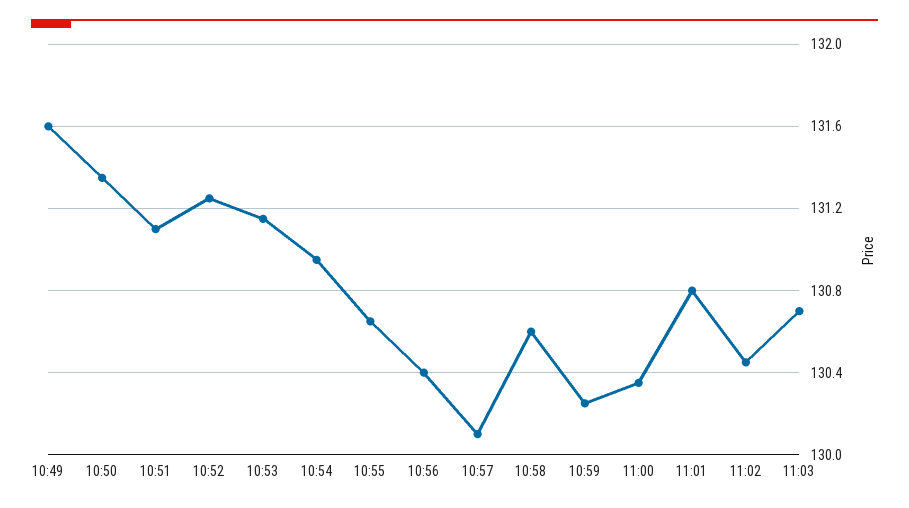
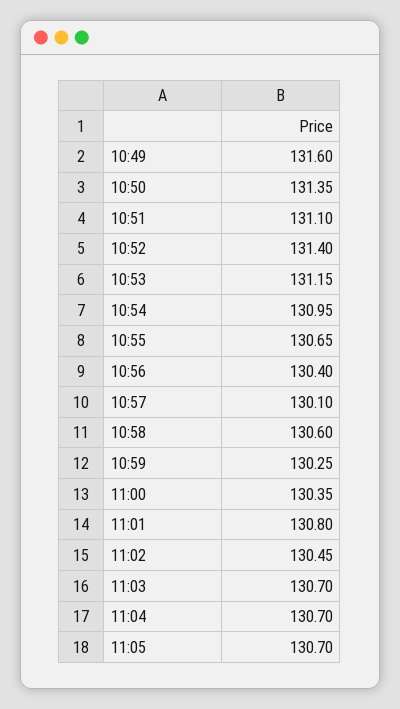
10:52: 131.25 -> 131.4
11:04: none -> 130.7
11:05: none -> 130.7

